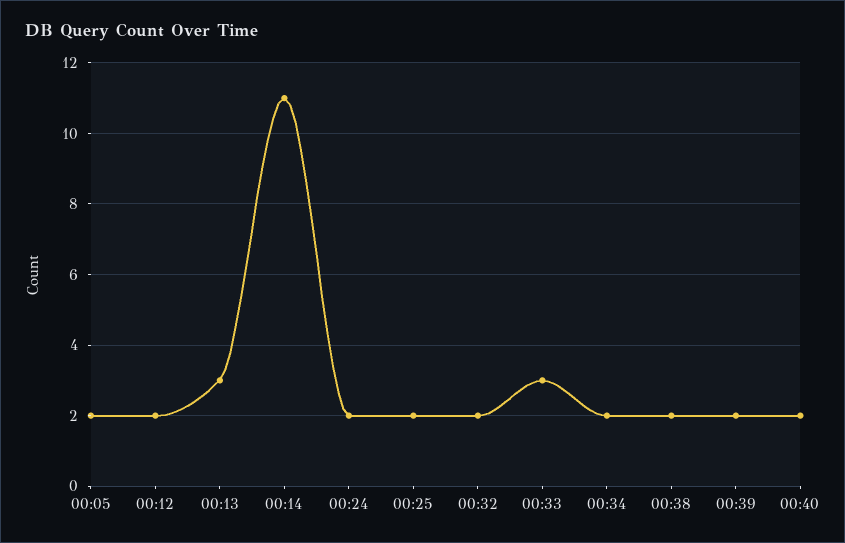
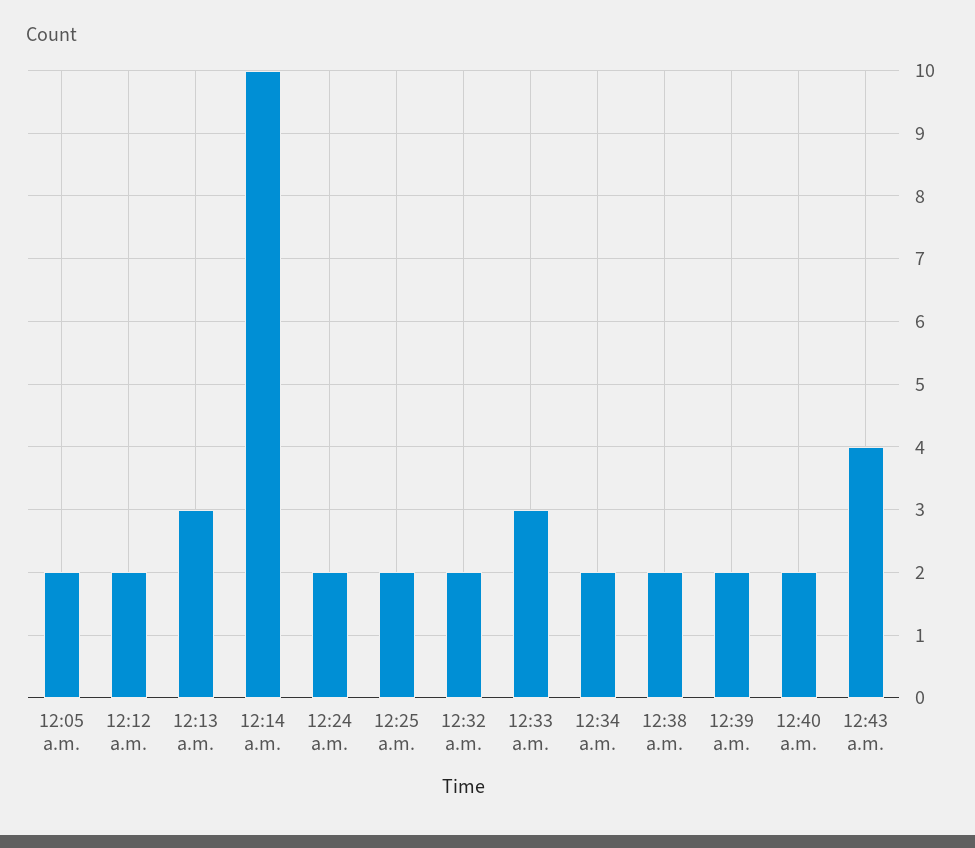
00:14: 11 -> 10
12:43 a.m.: none -> 4

